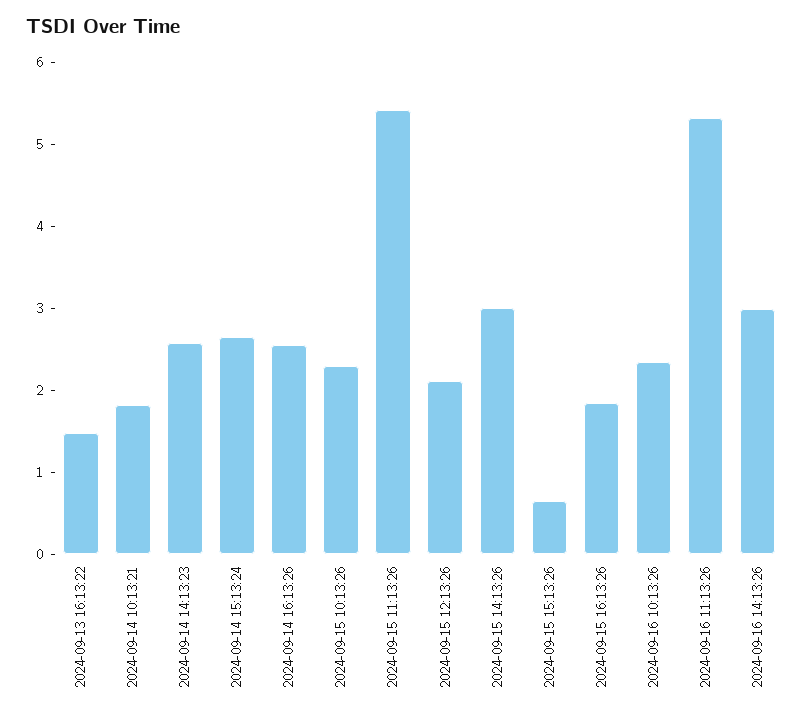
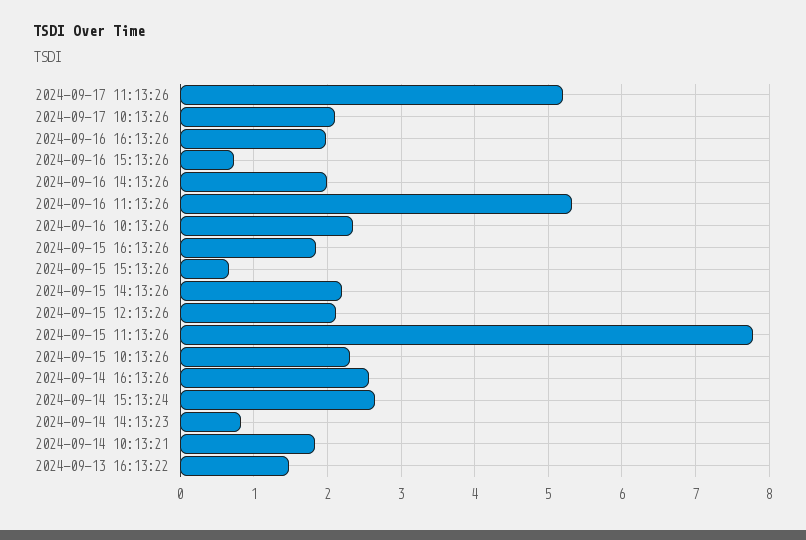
2024-09-14 14:13:23: 2.6 -> 0.8
2024-09-15 11:13:26: 5.4 -> 7.8
2024-09-15 14:13:26: 3 -> 2.2
2024-09-16 14:13:26: 3 -> 2
2024-09-17 11:13:26: none -> 5.2
2024-09-17 10:13:26: none -> 2.1
2024-09-16 16:13:26: none -> 2
2024-09-16 15:13:26: none -> 0.7

